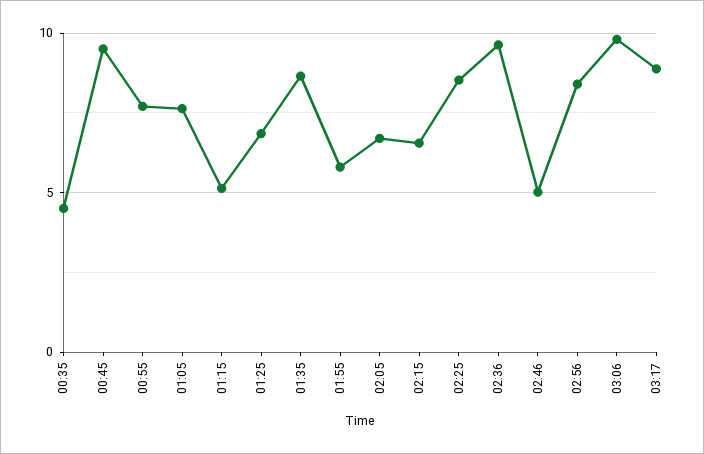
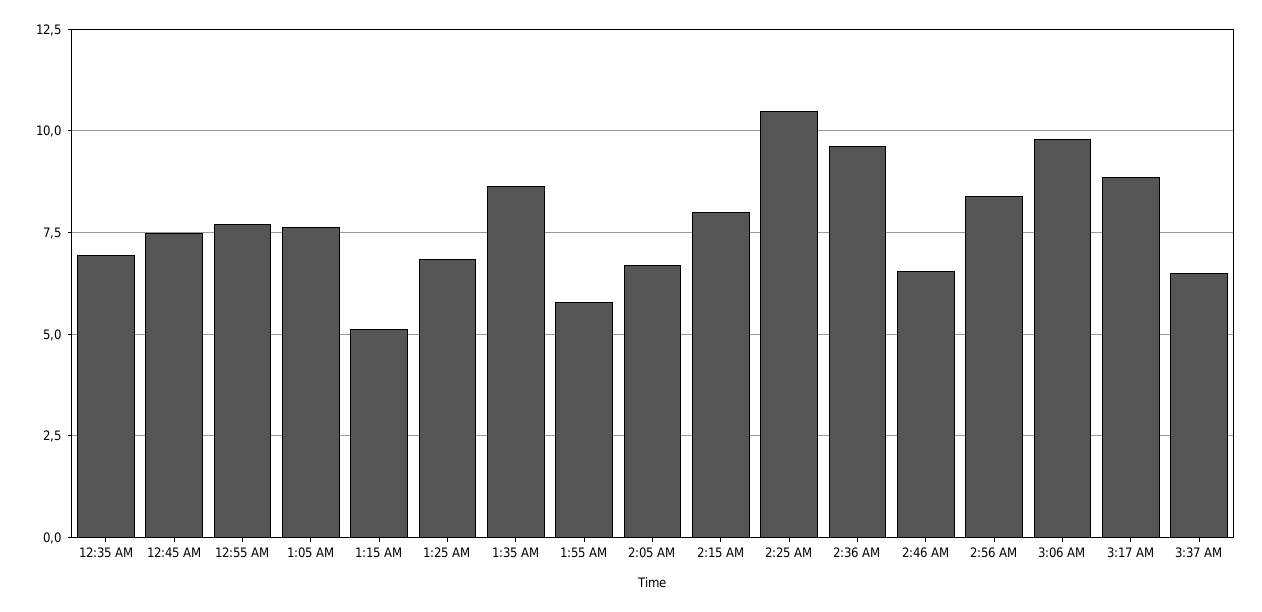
00:35: 4.5 -> 7
00:45: 9.5 -> 7.5
02:15: 6.5 -> 8
02:25: 8.5 -> 10.5
02:46: 5 -> 6.5
3:37 AM: none -> 6.5

